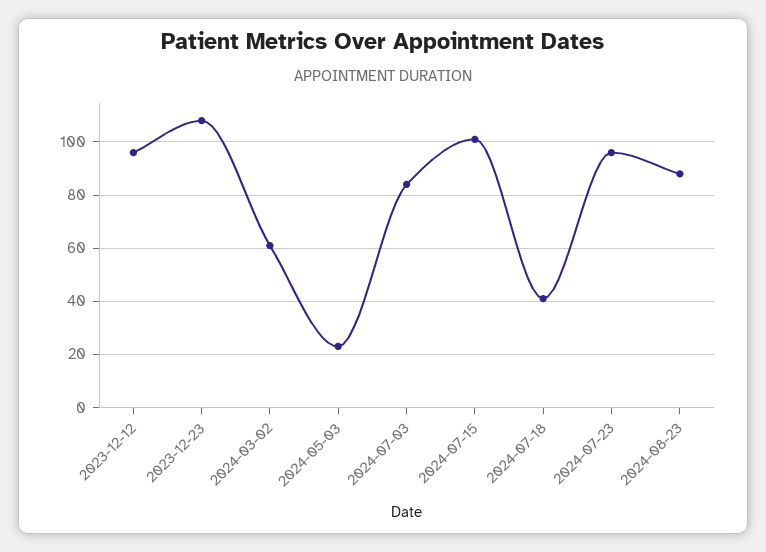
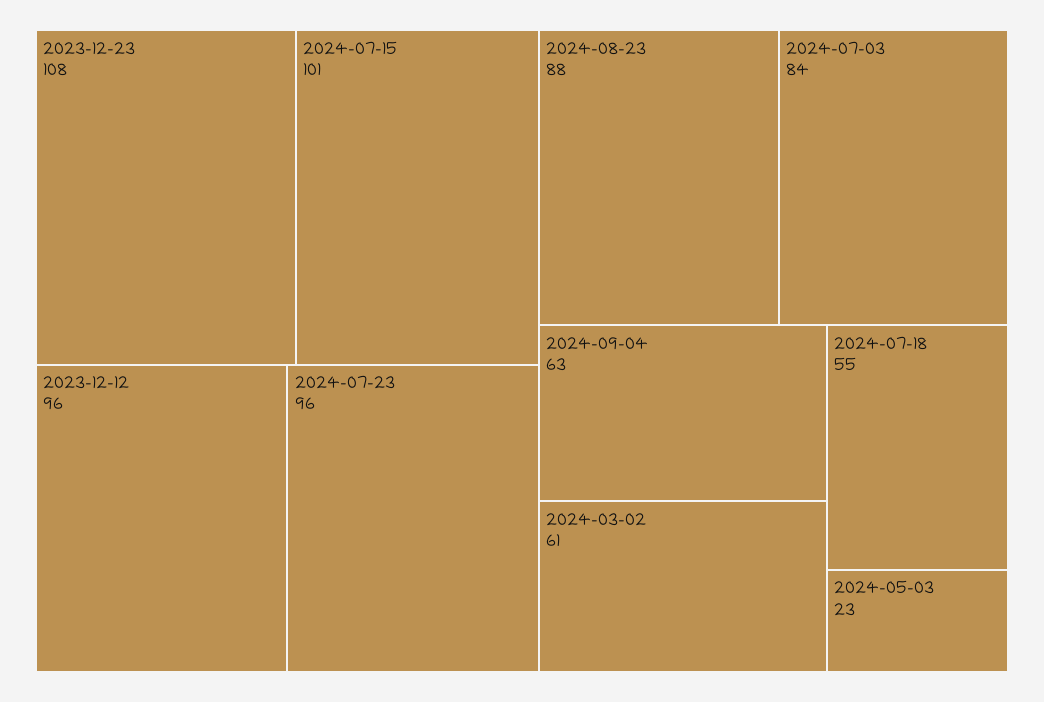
2024-07-18: 40 -> 55
2024-09-04: none -> 63

